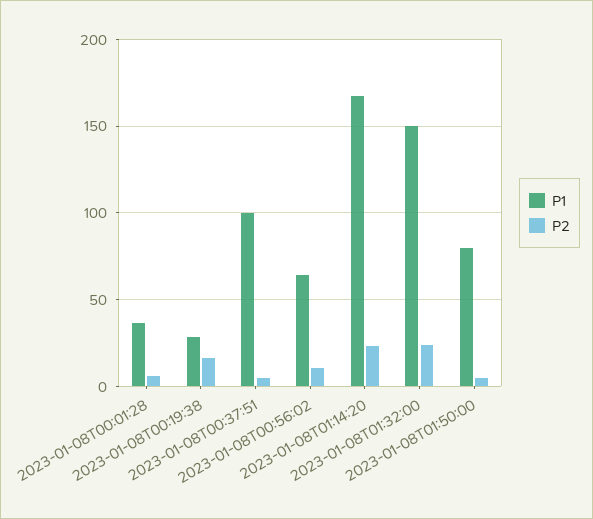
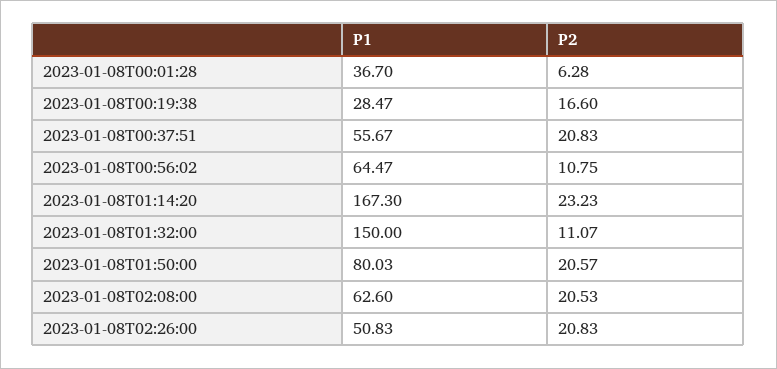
P1, 2023-01-08T00:37:51: 100 -> 55.67
P2, 2023-01-08T00:37:51: 5 -> 20.83
P2, 2023-01-08T01:32:00: 25 -> 11.07
P2, 2023-01-08T01:50:00: 5 -> 20.57
P1, 2023-01-08T02:08:00: none -> 62.6
P2, 2023-01-08T02:08:00: none -> 20.53
P1, 2023-01-08T02:26:00: none -> 50.83
P2, 2023-01-08T02:26:00: none -> 20.83

